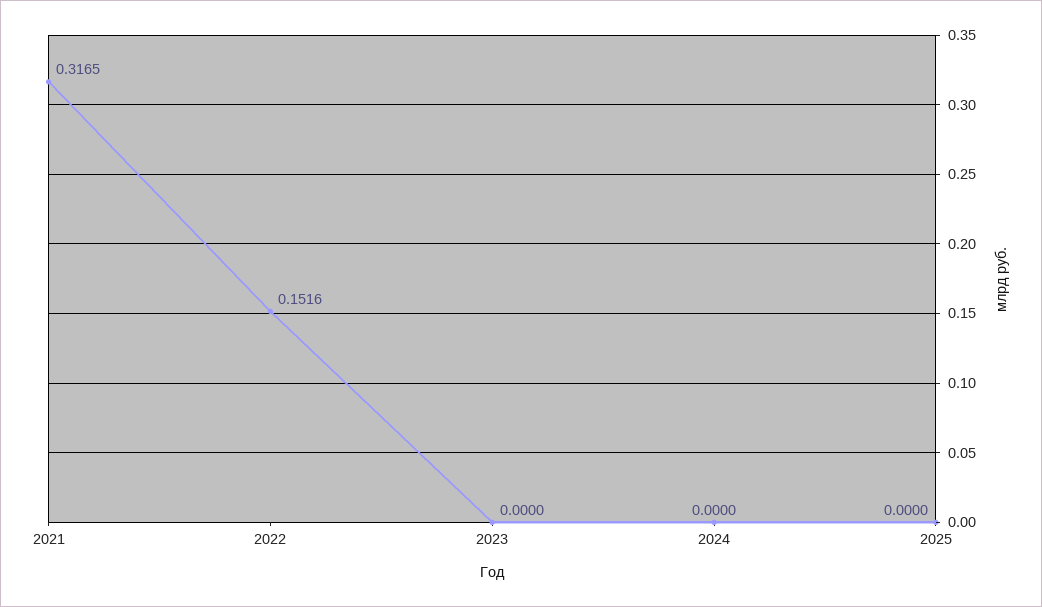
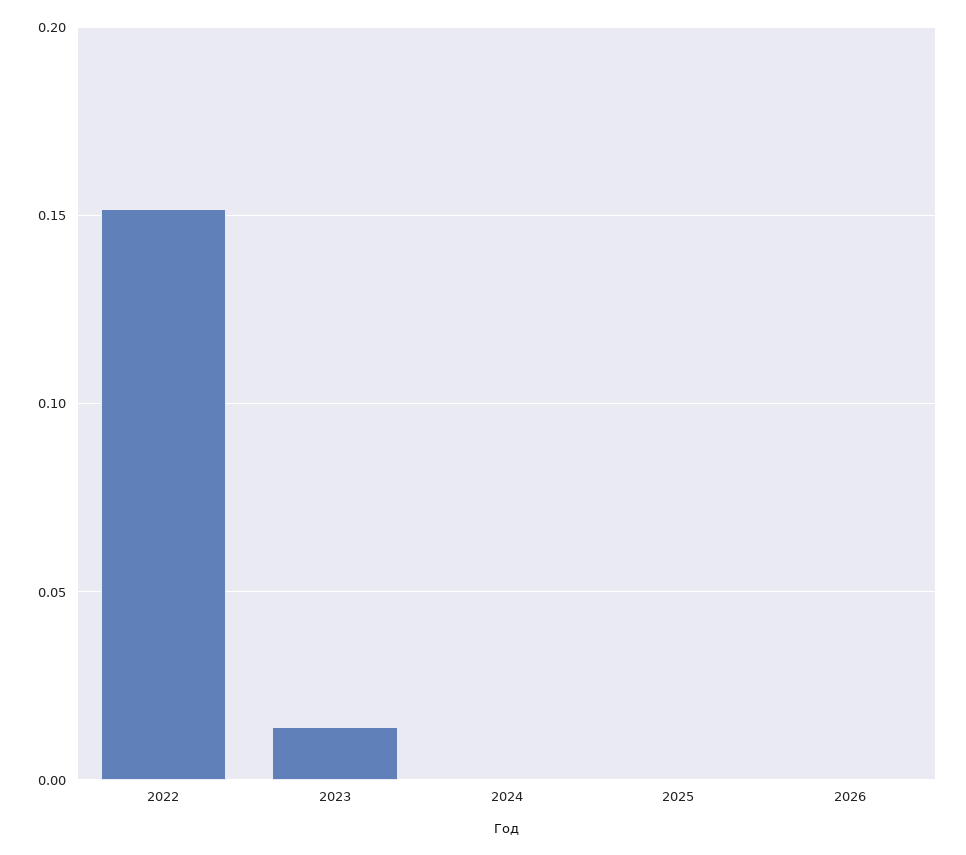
2021: 0.3165 -> none
2023: 0 -> 0.015
2026: none -> 0

